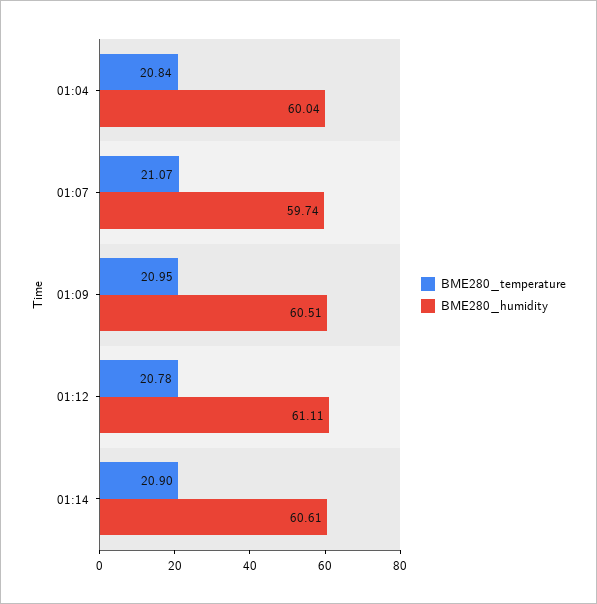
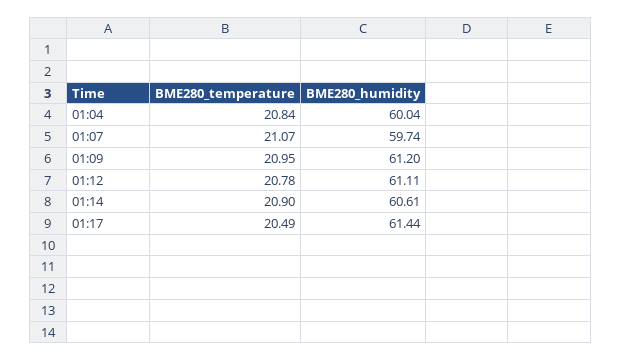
BME280_humidity, 01:09: 60.51 -> 61.2
BME280_temperature, 01:17: none -> 20.49
BME280_humidity, 01:17: none -> 61.44

